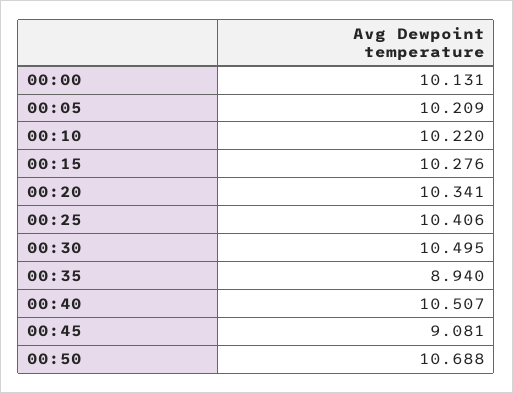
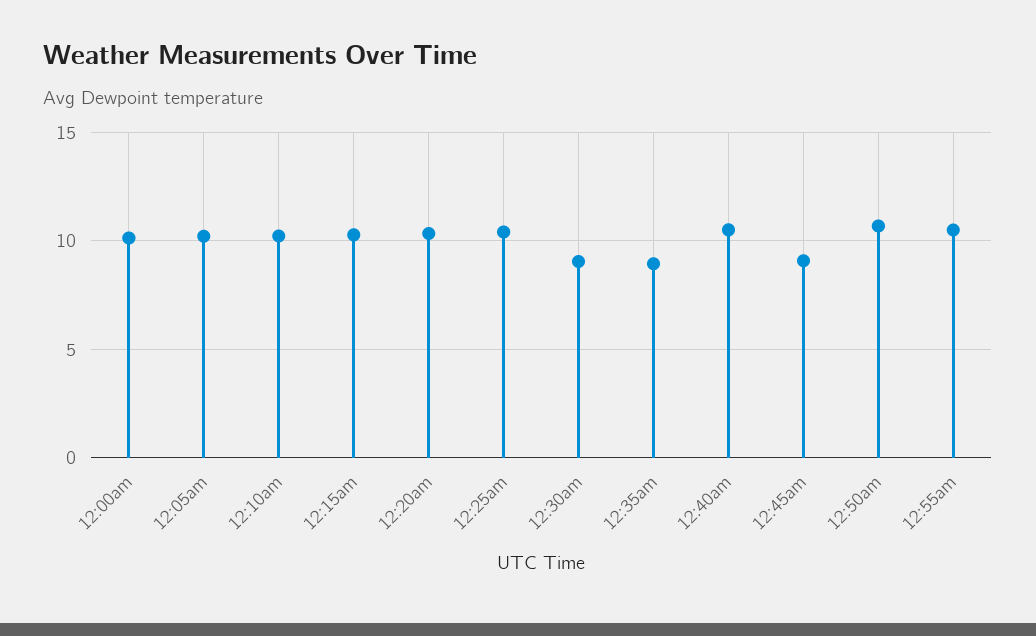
00:30: 10.495 -> 9
12:55am: none -> 10.5

